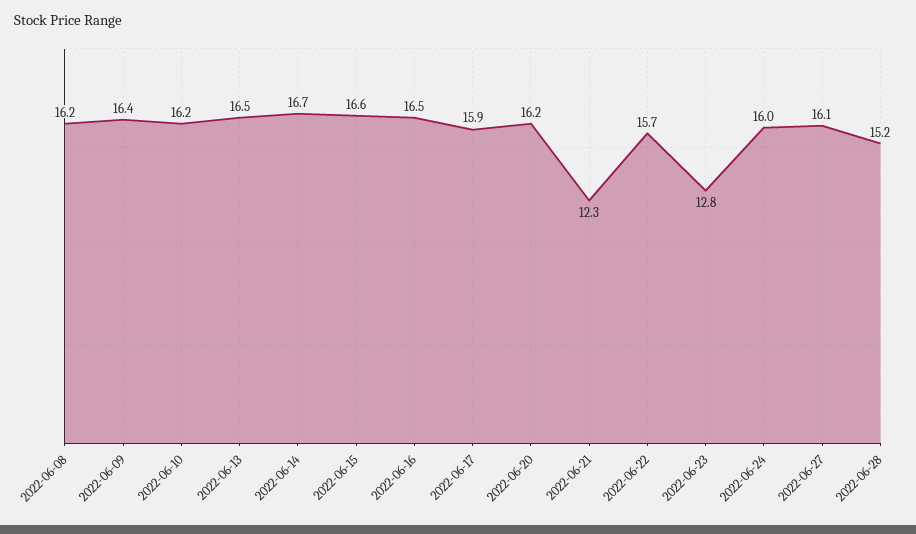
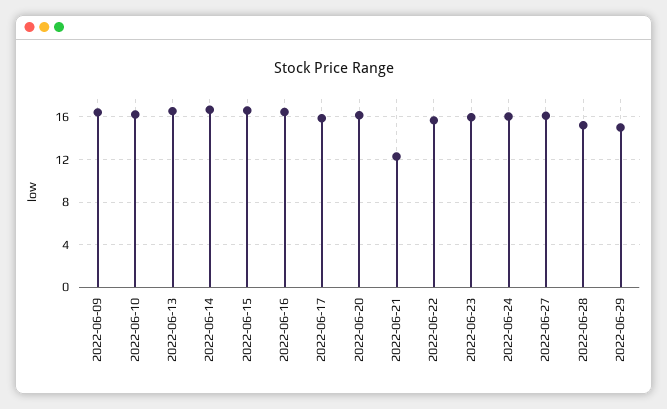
2022-06-08: 16.2 -> none
2022-06-23: 12.8 -> 16
2022-06-29: none -> 15

